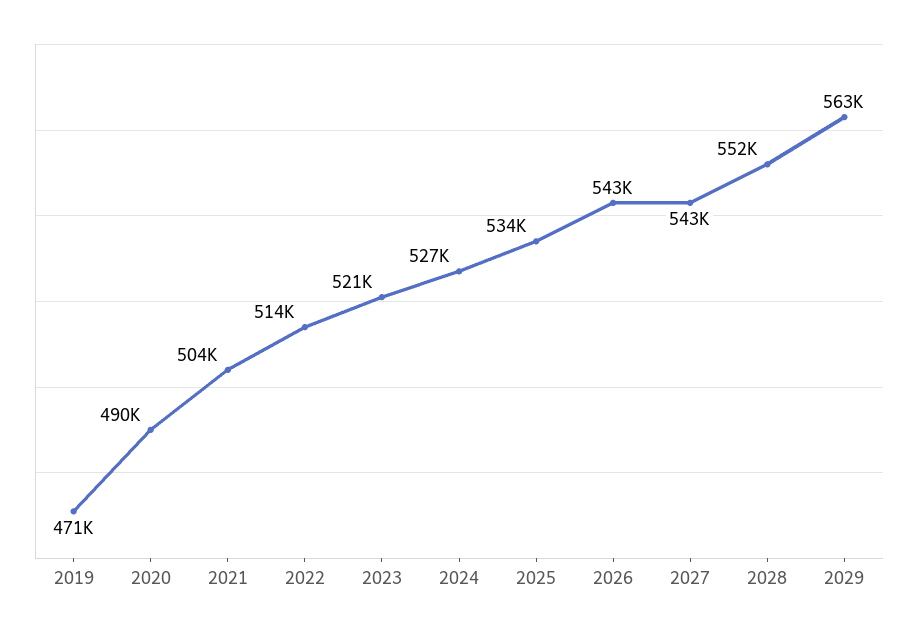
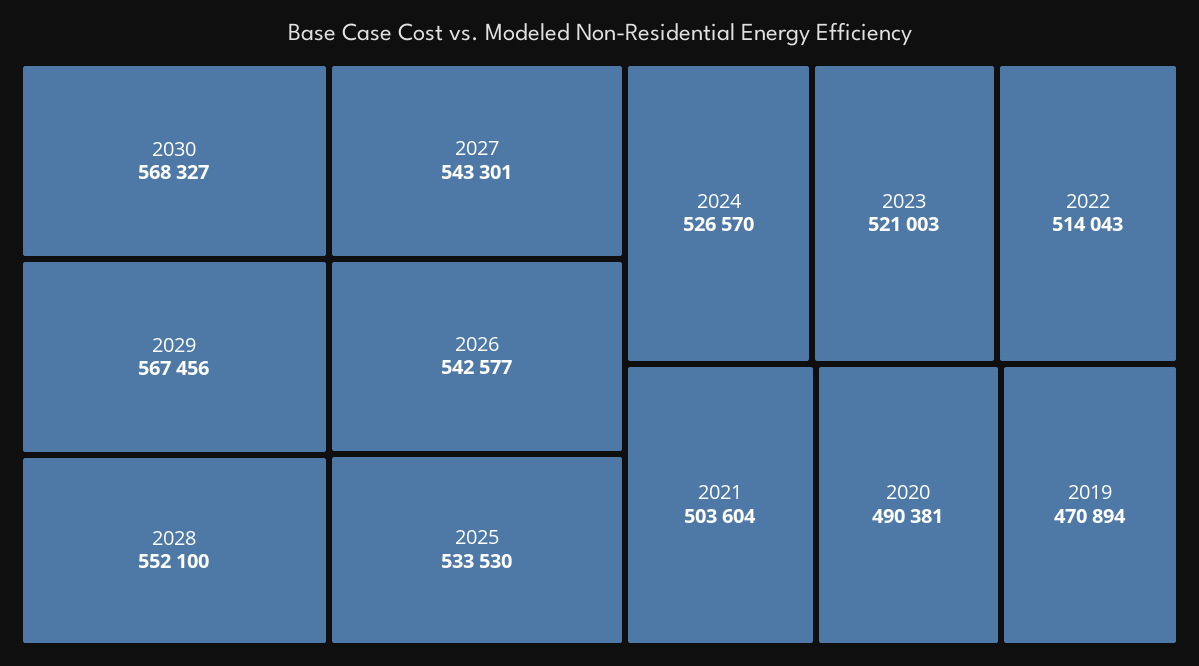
2029: 563000 -> 567456
2030: none -> 568327

